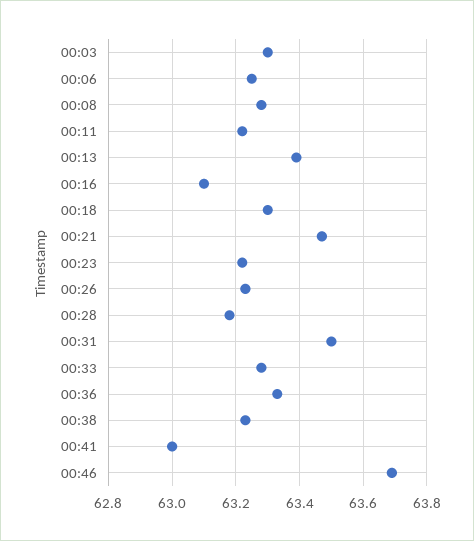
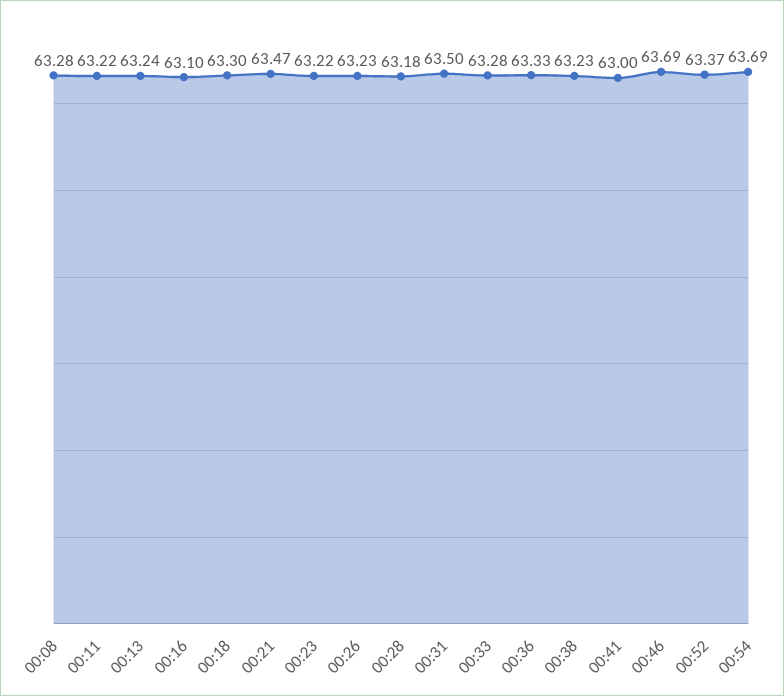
00:03: 63.3 -> none
00:06: 63.25 -> none
00:13: 63.4 -> 63.24
00:52: none -> 63.37
00:54: none -> 63.69

